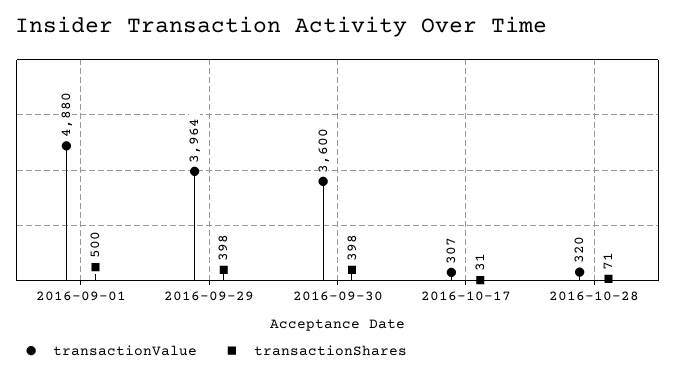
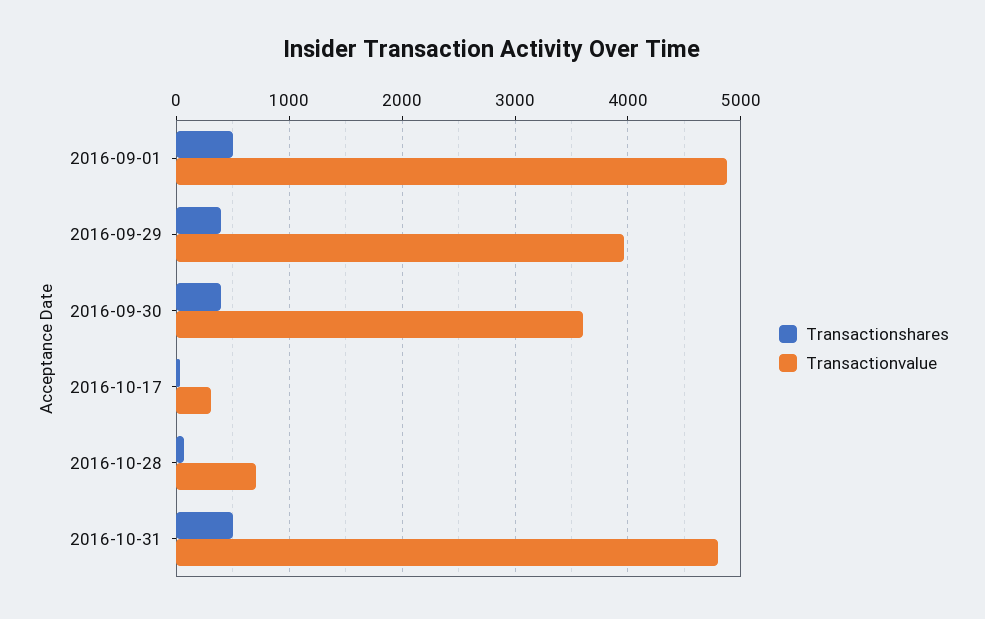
transactionValue, 2016-10-28: 320 -> 700
transactionShares, 2016-10-31: none -> 500
transactionValue, 2016-10-31: none -> 4800

